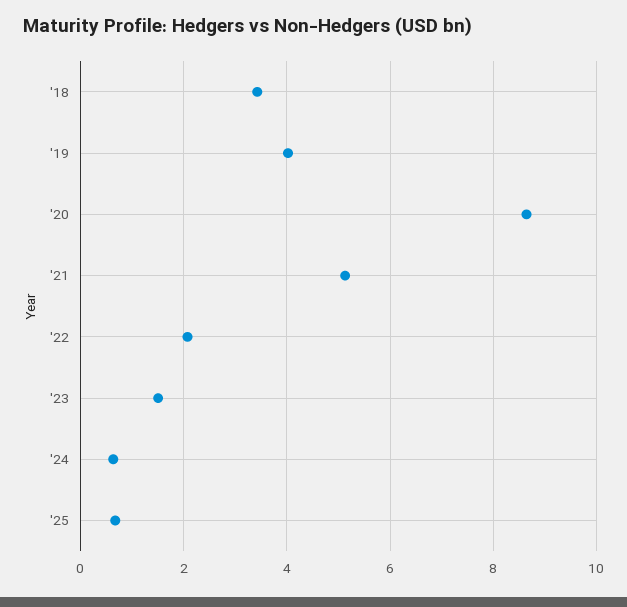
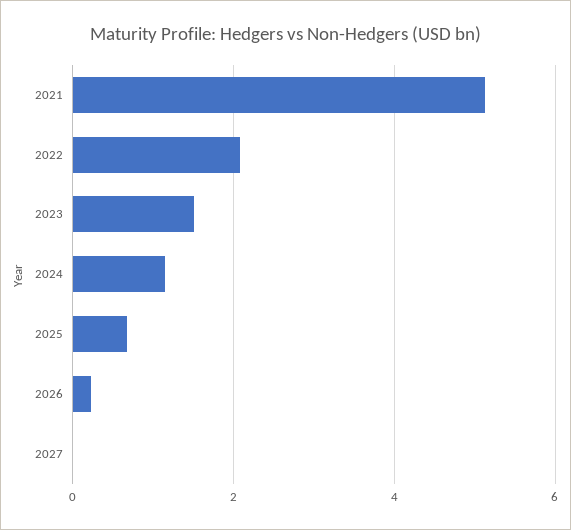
'18: 3.4 -> none
'19: 4 -> none
'20: 8.6 -> none
'24: 0.6 -> 1.2
2026: none -> 0.2
2027: none -> 0

